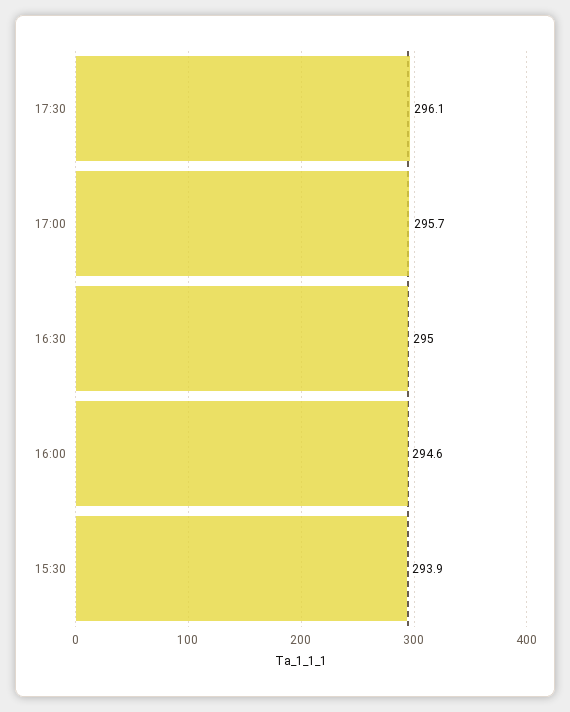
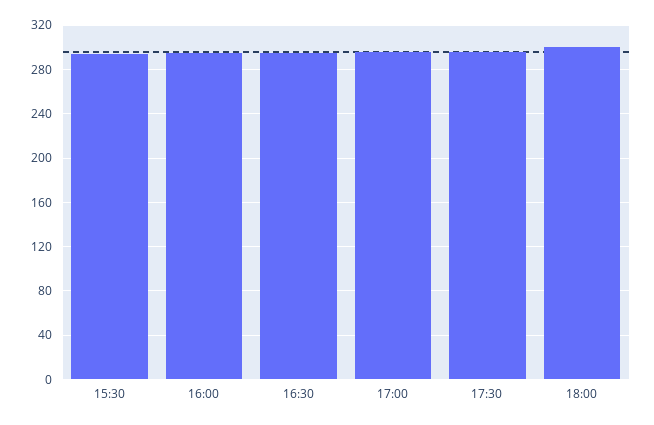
18:00: none -> 300

